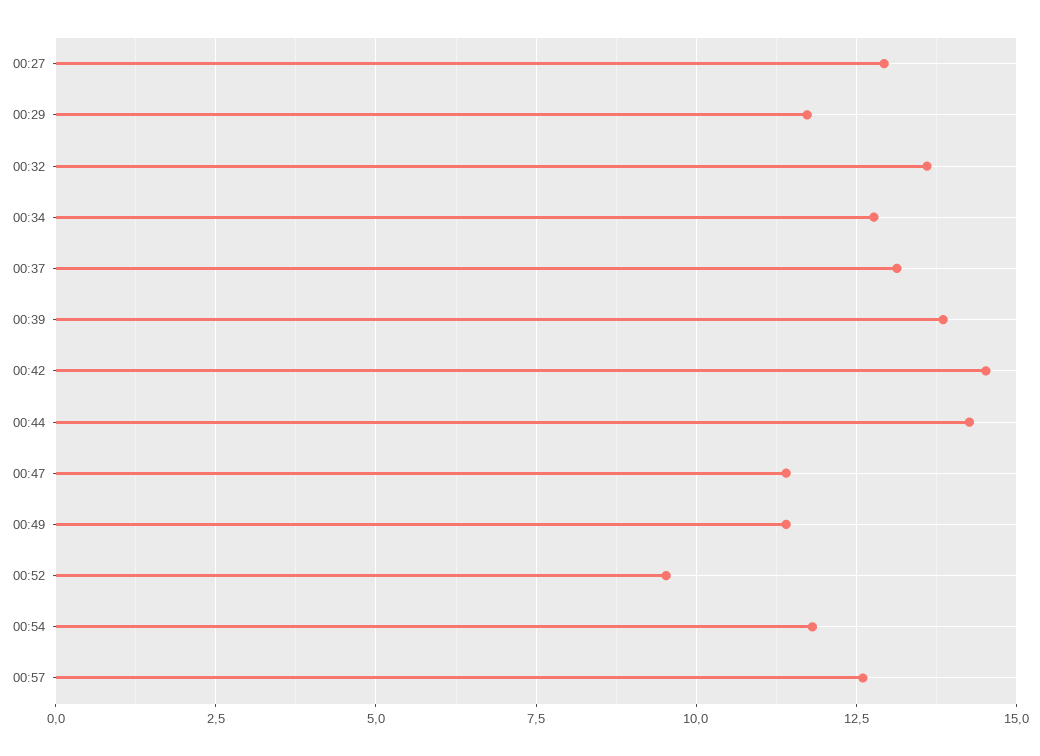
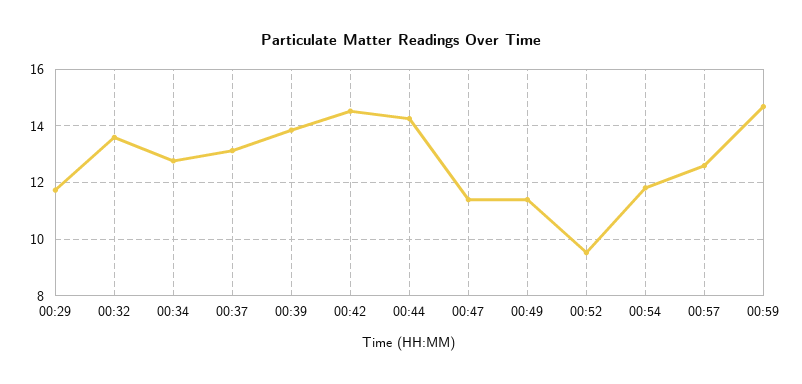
00:27: 13 -> none
00:59: none -> 14.75

